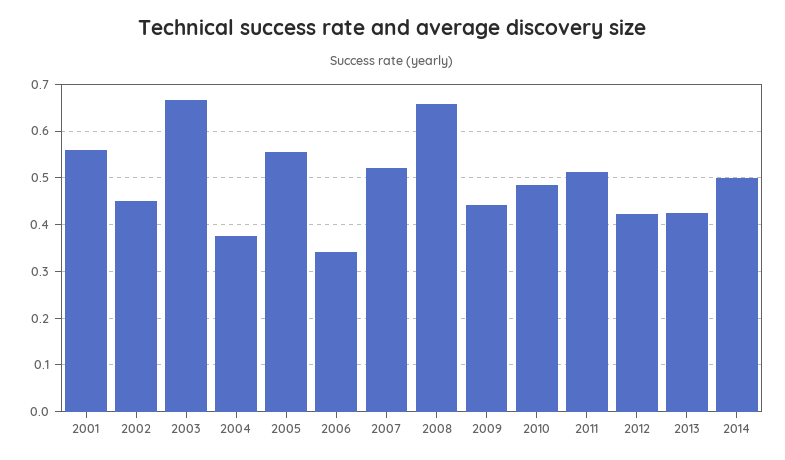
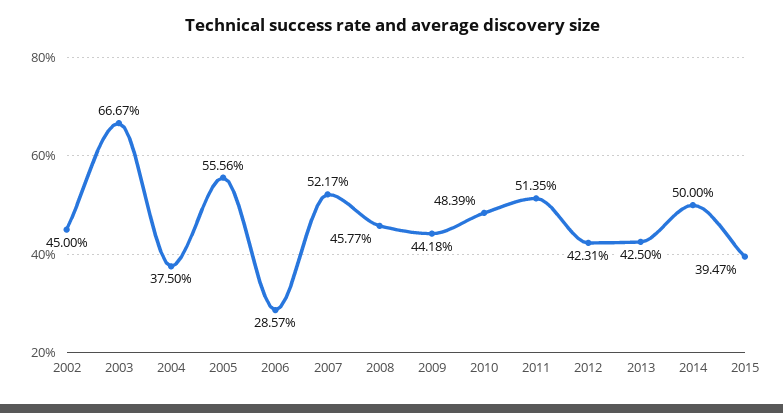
2001: 0.56 -> none
2006: 0.34 -> 0.2857
2008: 0.66 -> 0.4577
2015: none -> 0.3947

